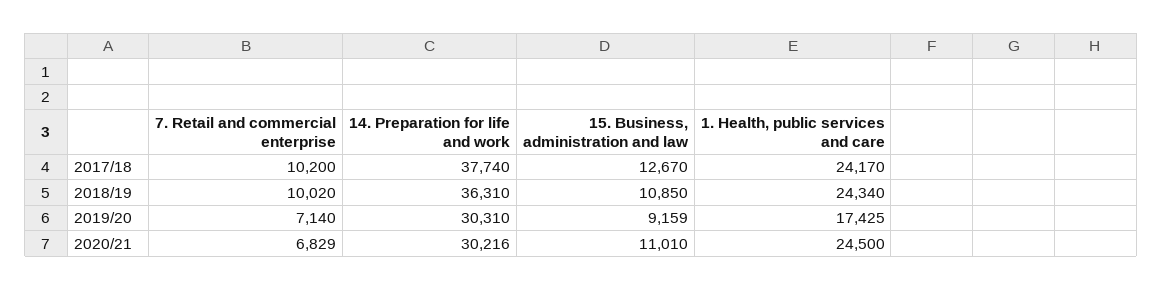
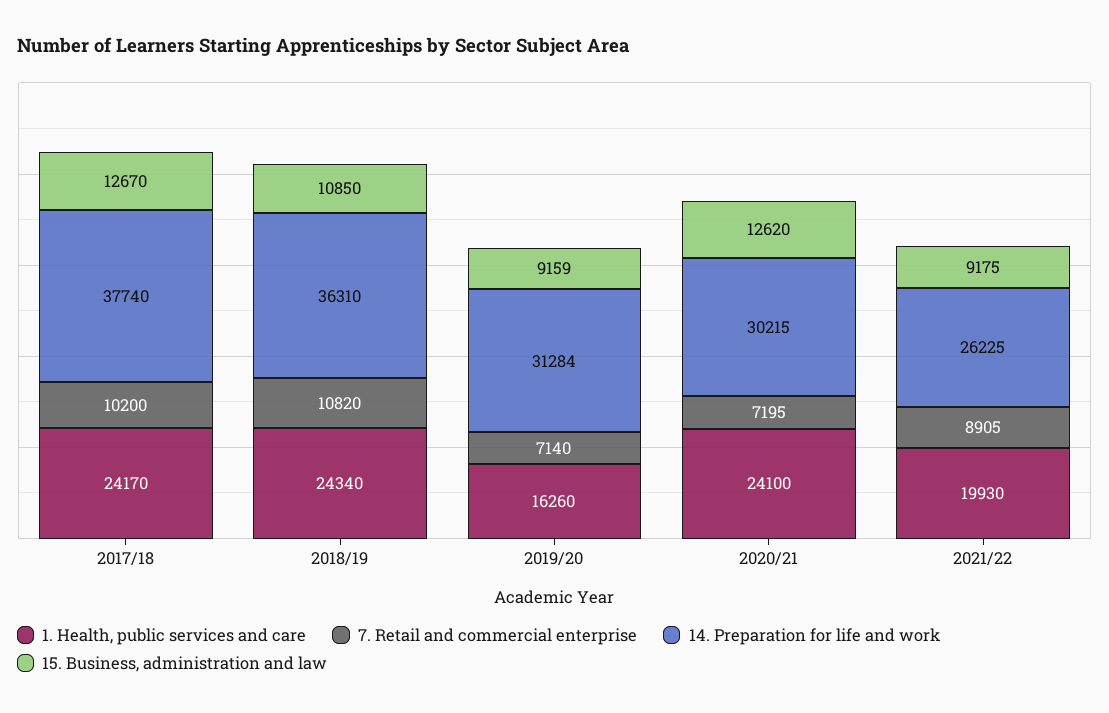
7. Retail and commercial enterprise, 2018/19: 10020 -> 10820
14. Preparation for life and work, 2019/20: 30310 -> 31284
1. Health, public services and care, 2019/20: 17425 -> 16260
7. Retail and commercial enterprise, 2020/21: 6829 -> 7195
14. Preparation for life and work, 2020/21: 30216 -> 30215
15. Business, administration and law, 2020/21: 11010 -> 12620
1. Health, public services and care, 2020/21: 24500 -> 24100
1. Health, public services and care, 2021/22: none -> 19930
7. Retail and commercial enterprise, 2021/22: none -> 8905
14. Preparation for life and work, 2021/22: none -> 26225
15. Business, administration and law, 2021/22: none -> 9175

